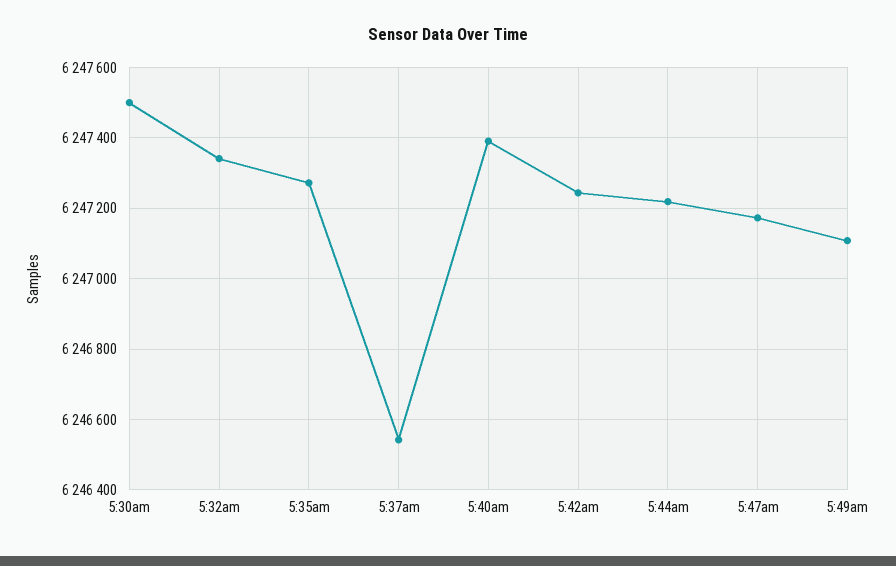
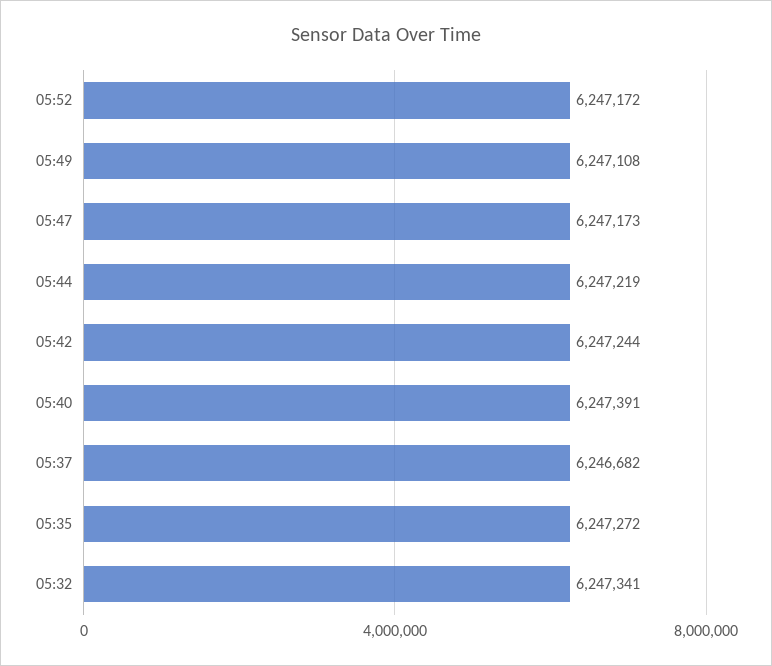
5:30am: 6247500 -> none
5:37am: 6246540 -> 6246682
05:52: none -> 6247172

